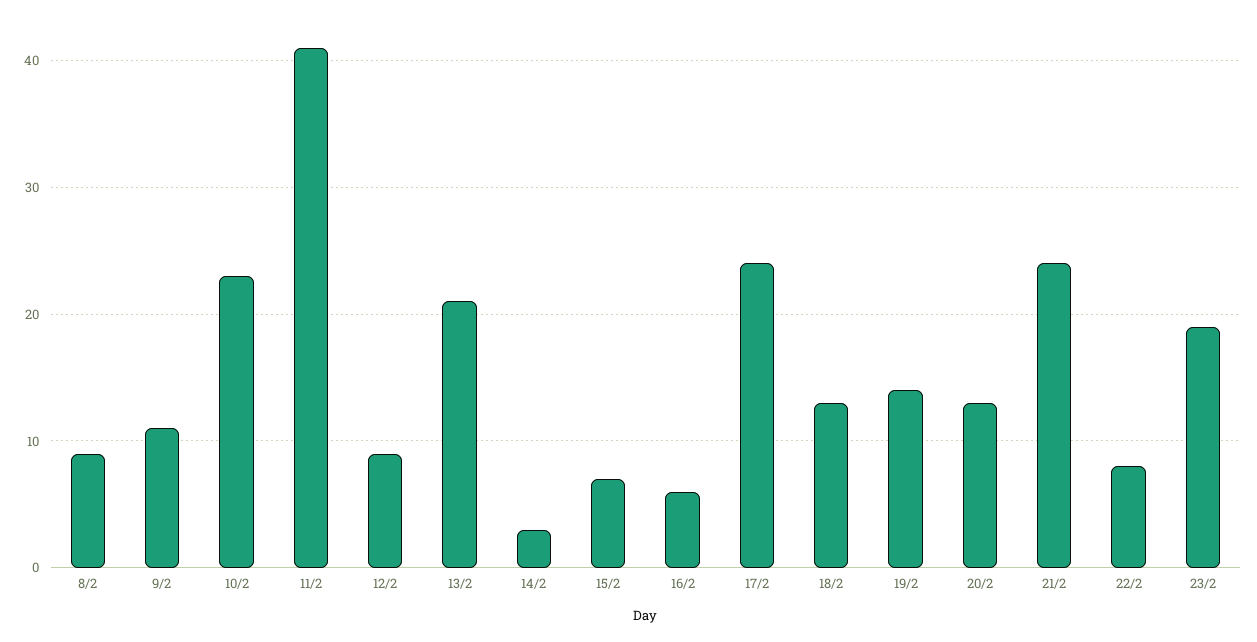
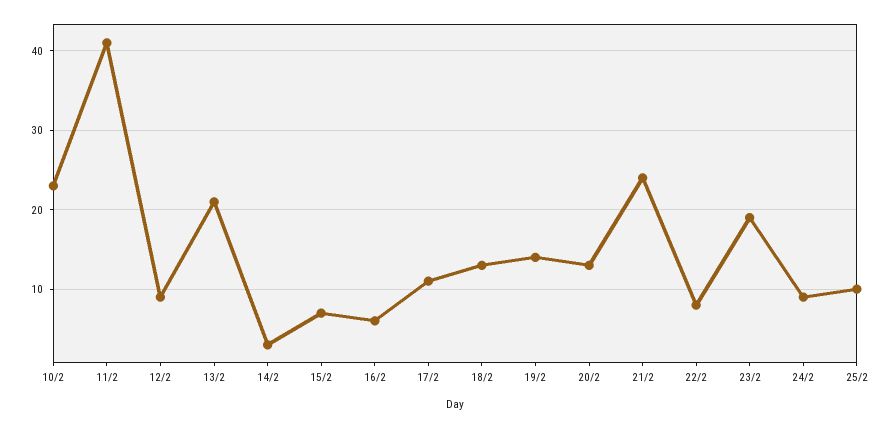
8/2: 9 -> none
9/2: 11 -> none
17/2: 24 -> 11
24/2: none -> 9
25/2: none -> 10

